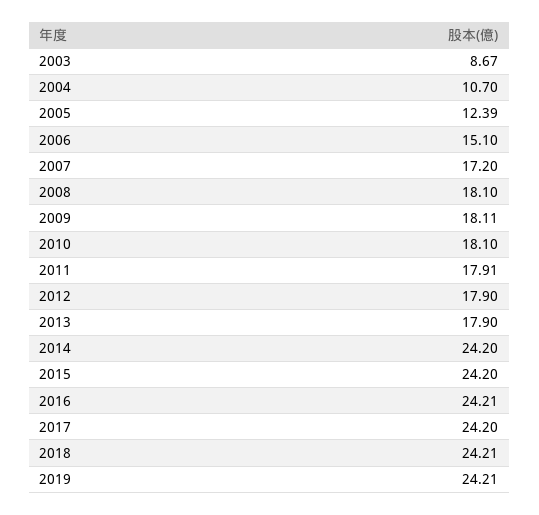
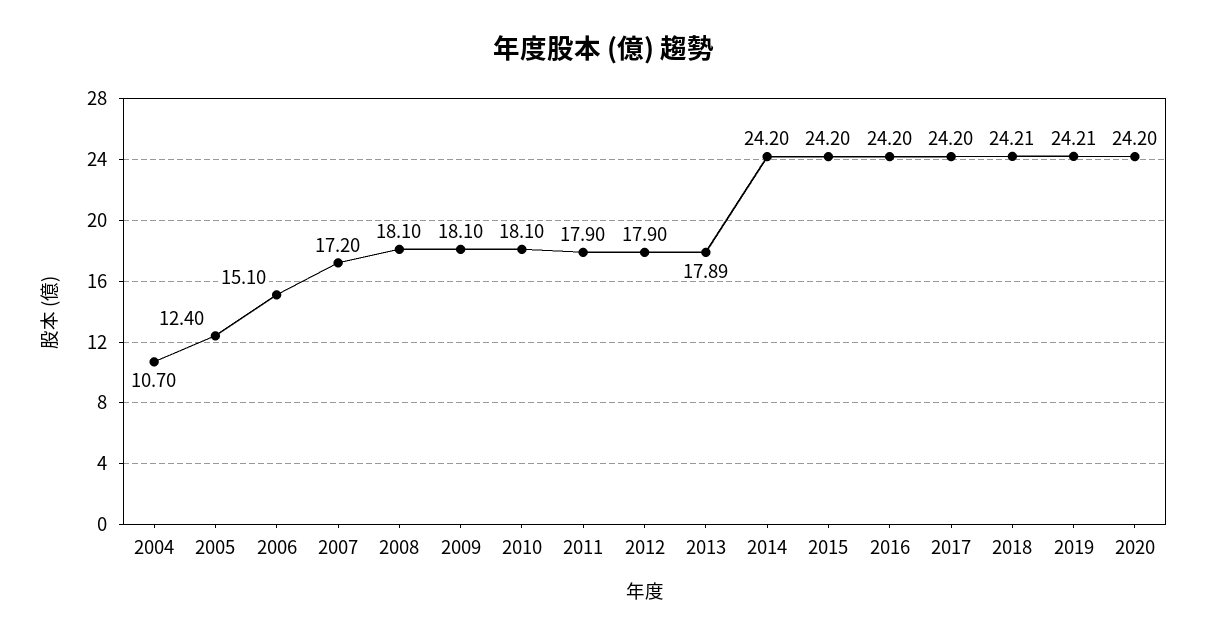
2003: 8.67 -> none
2005: 12.39 -> 12.4
2009: 18.11 -> 18.1
2011: 17.91 -> 17.9
2013: 17.9 -> 17.89
2016: 24.21 -> 24.2
2020: none -> 24.2

